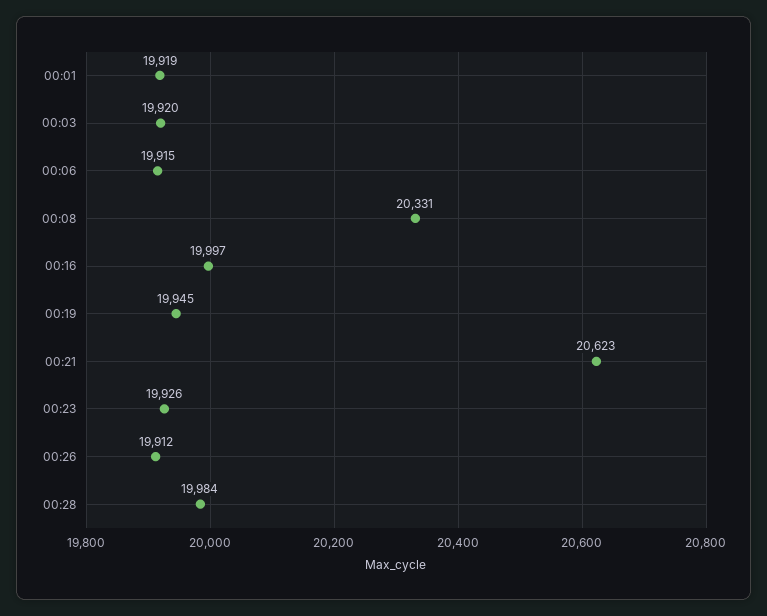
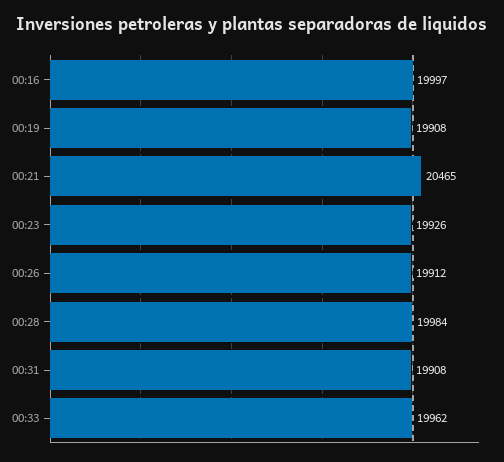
00:01: 19919 -> none
00:03: 19920 -> none
00:06: 19915 -> none
00:08: 20331 -> none
00:19: 19945 -> 19908
00:21: 20623 -> 20465
00:31: none -> 19908
00:33: none -> 19962

